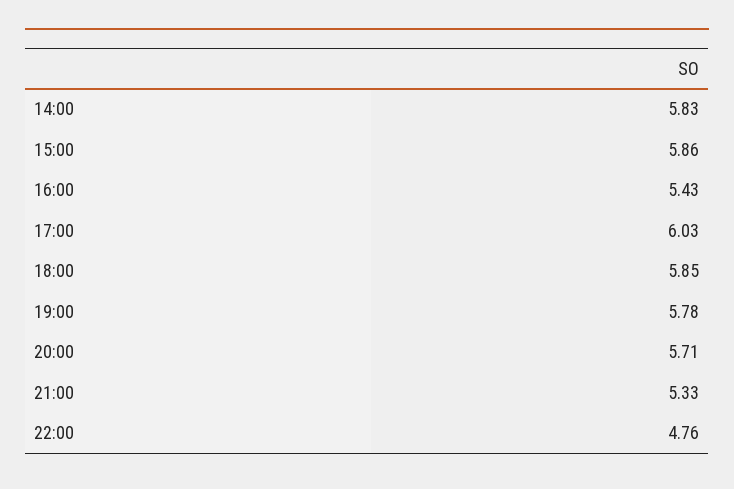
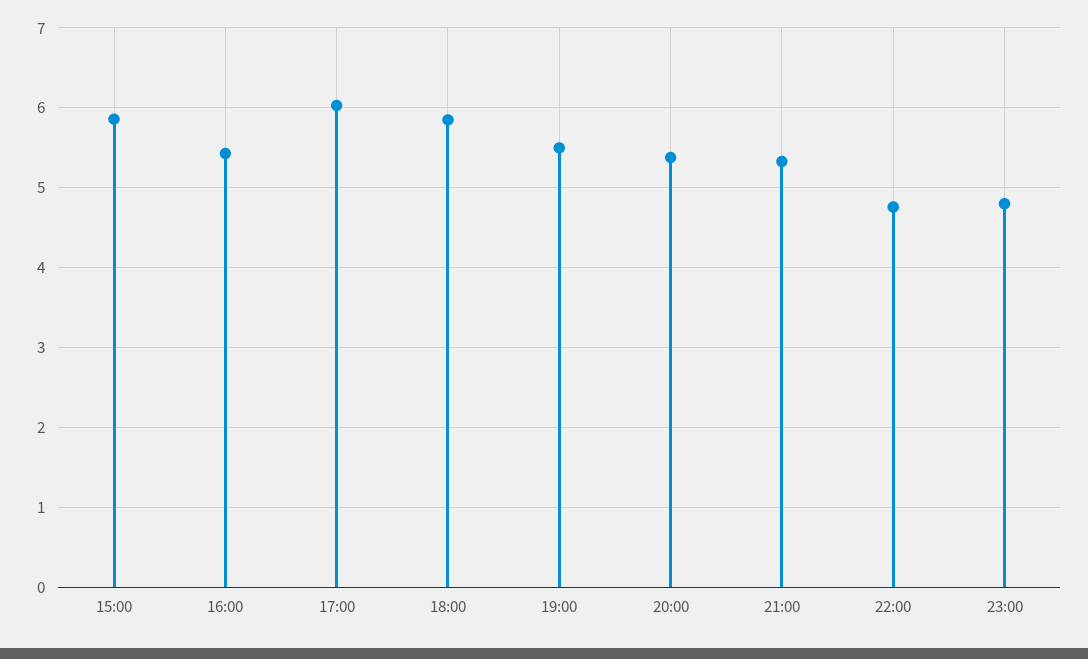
14:00: 5.83 -> none
19:00: 5.78 -> 5.5
20:00: 5.71 -> 5.4
23:00: none -> 4.8

